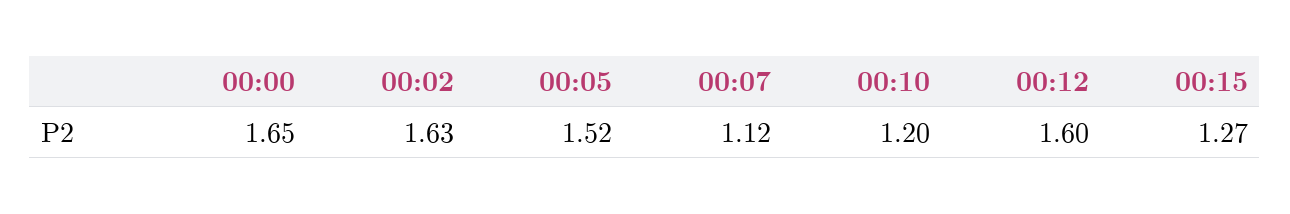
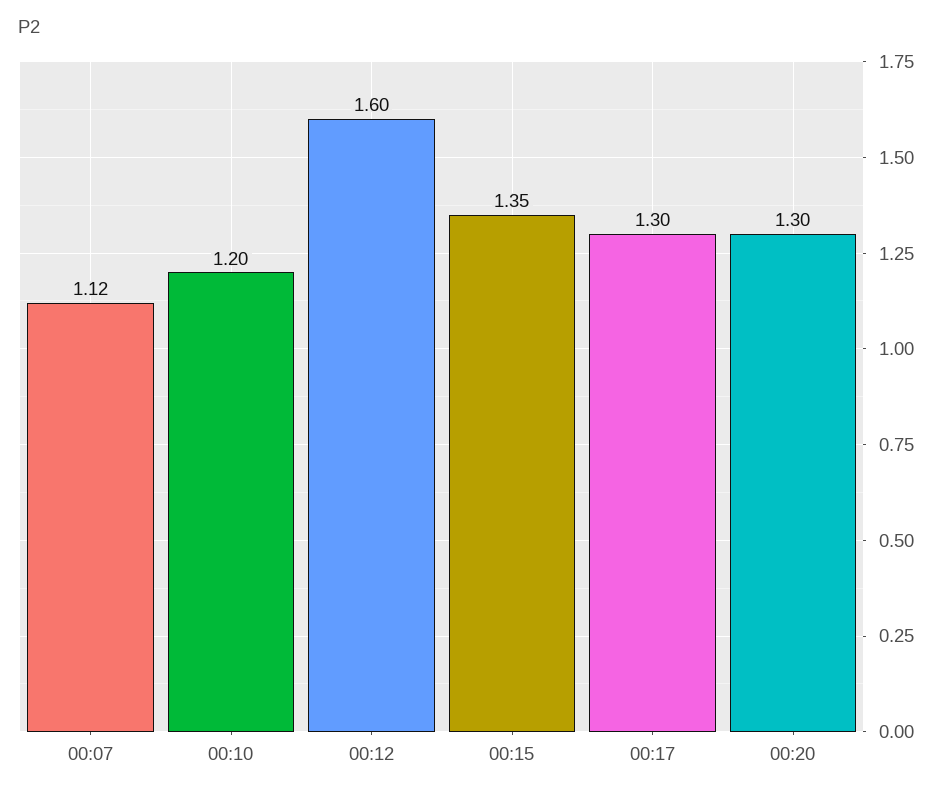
00:00: 1.65 -> none
00:02: 1.63 -> none
00:05: 1.52 -> none
00:15: 1.27 -> 1.35
00:17: none -> 1.3
00:20: none -> 1.3

